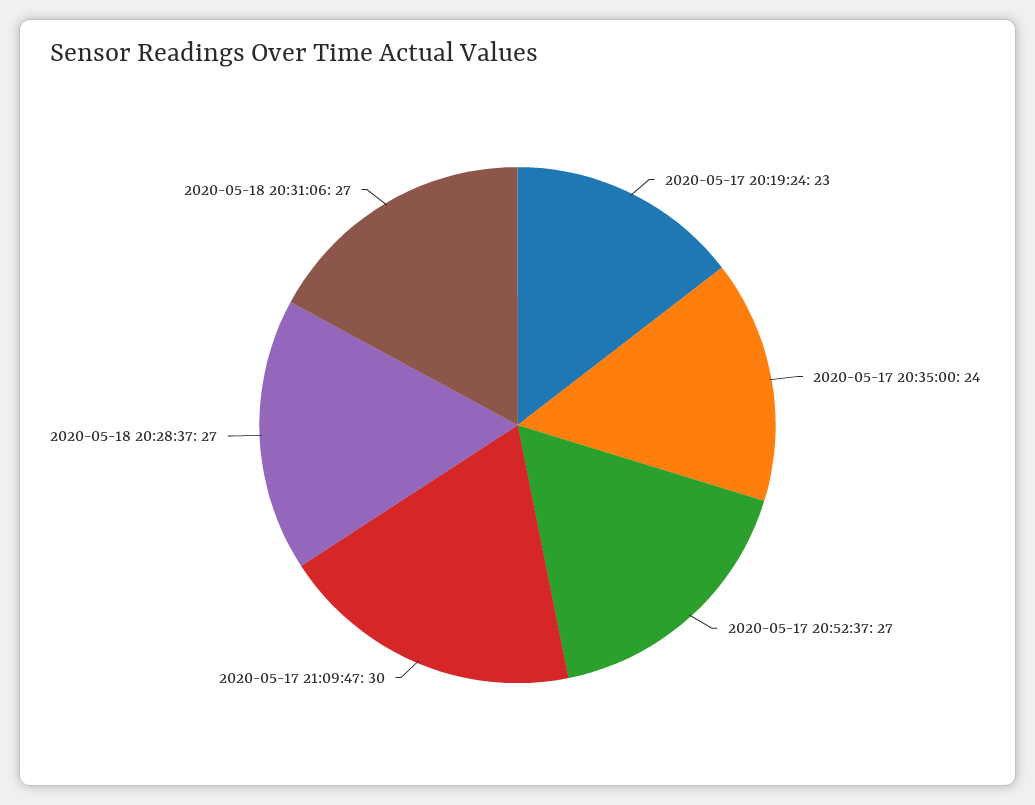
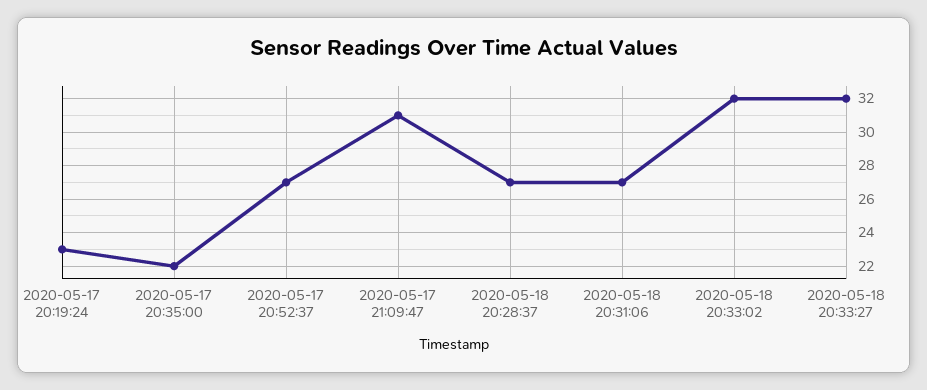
2020-05-17 20:35:00: 24 -> 22
2020-05-17 21:09:47: 30 -> 31
2020-05-18 20:33:02: none -> 32
2020-05-18 20:33:27: none -> 32

